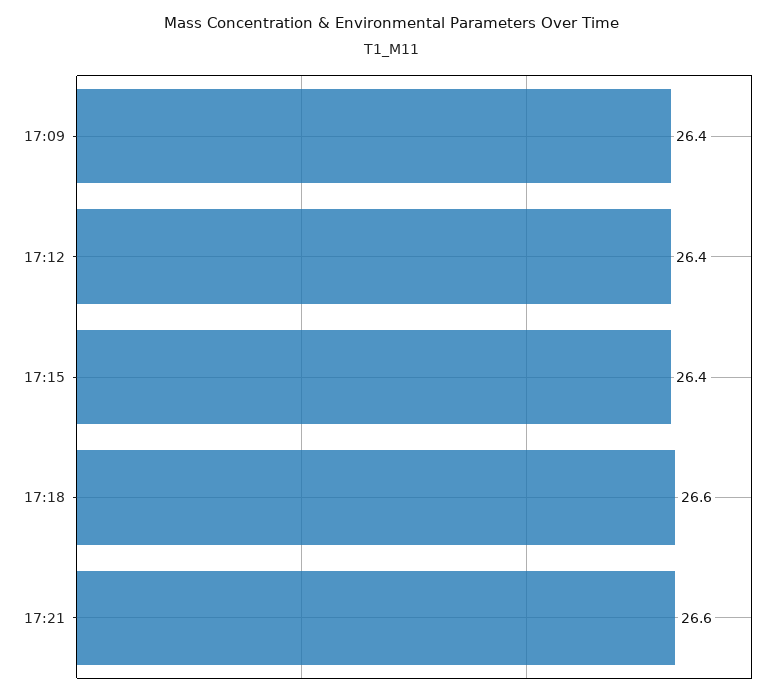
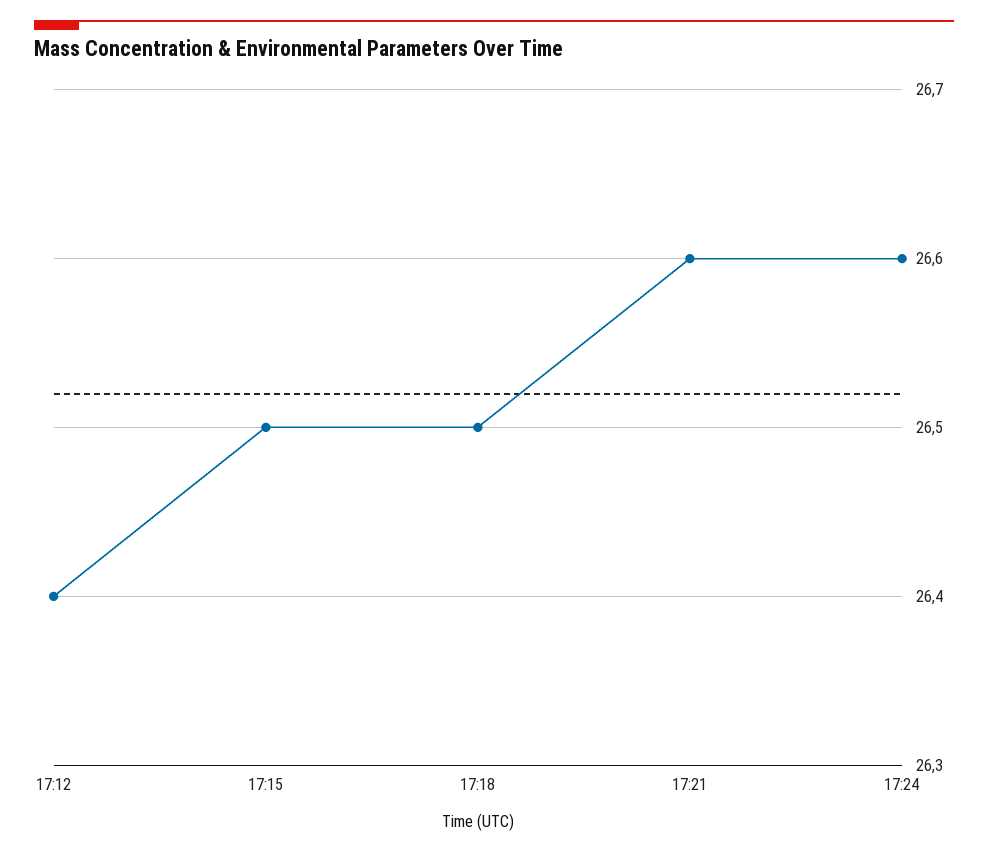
17:09: 26.4 -> none
17:15: 26.4 -> 26.5
17:18: 26.6 -> 26.5
17:24: none -> 26.6

